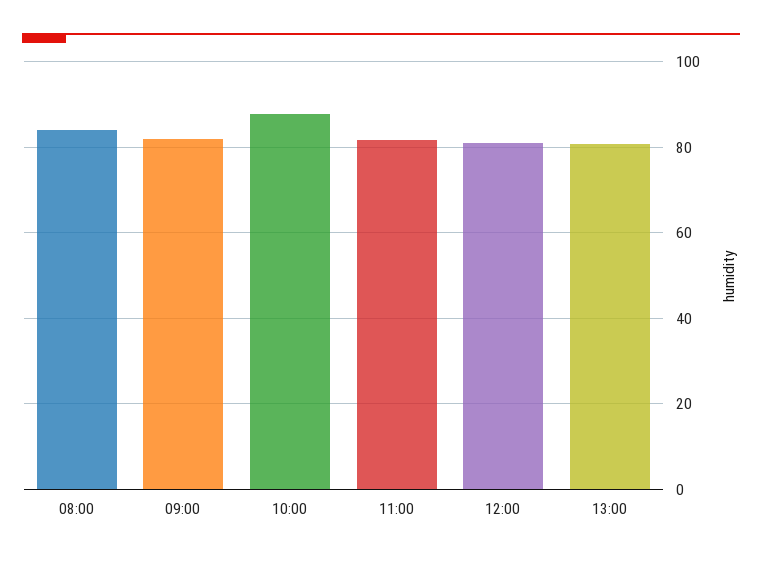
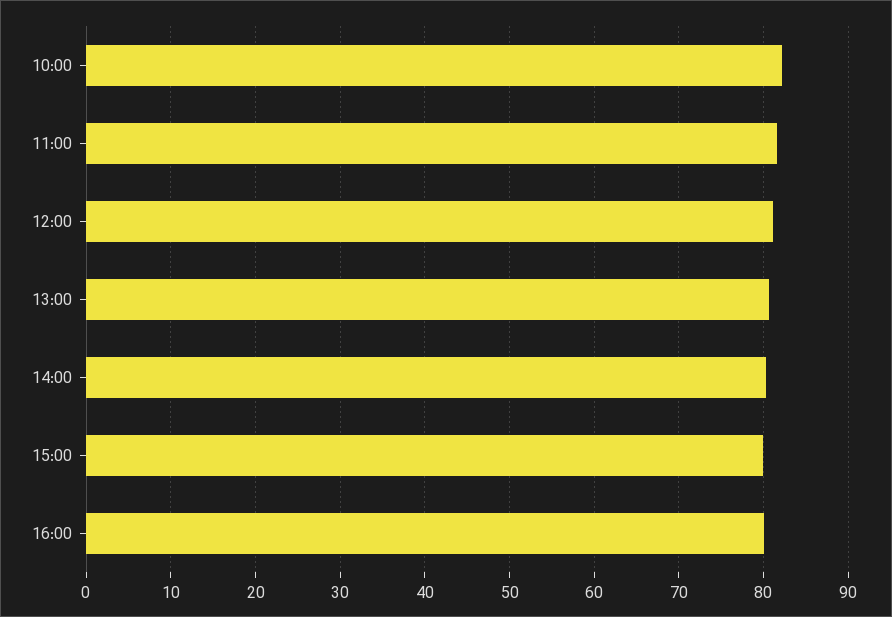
08:00: 84 -> none
09:00: 82 -> none
10:00: 88 -> 82
14:00: none -> 80
15:00: none -> 80
16:00: none -> 80

